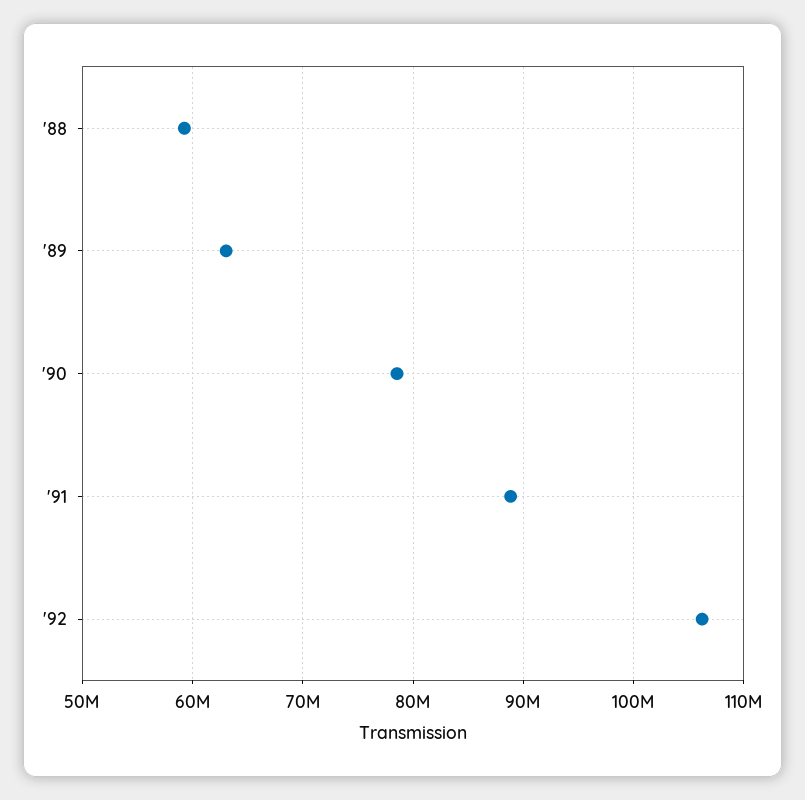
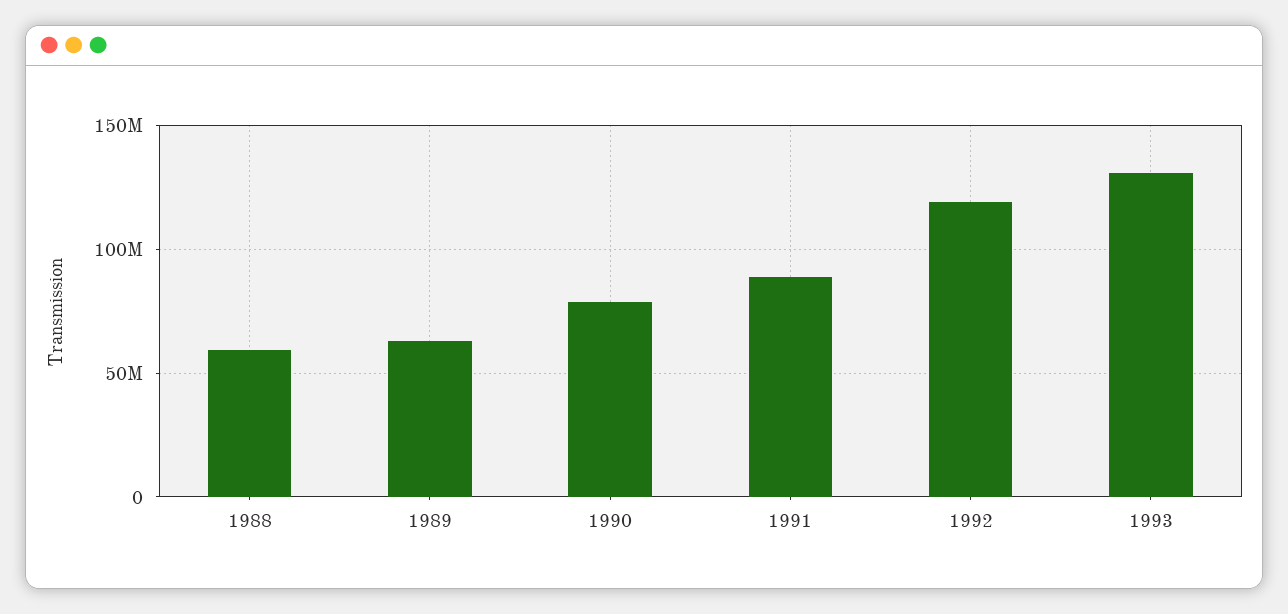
'92: 106000000 -> 120000000
1993: none -> 130000000

